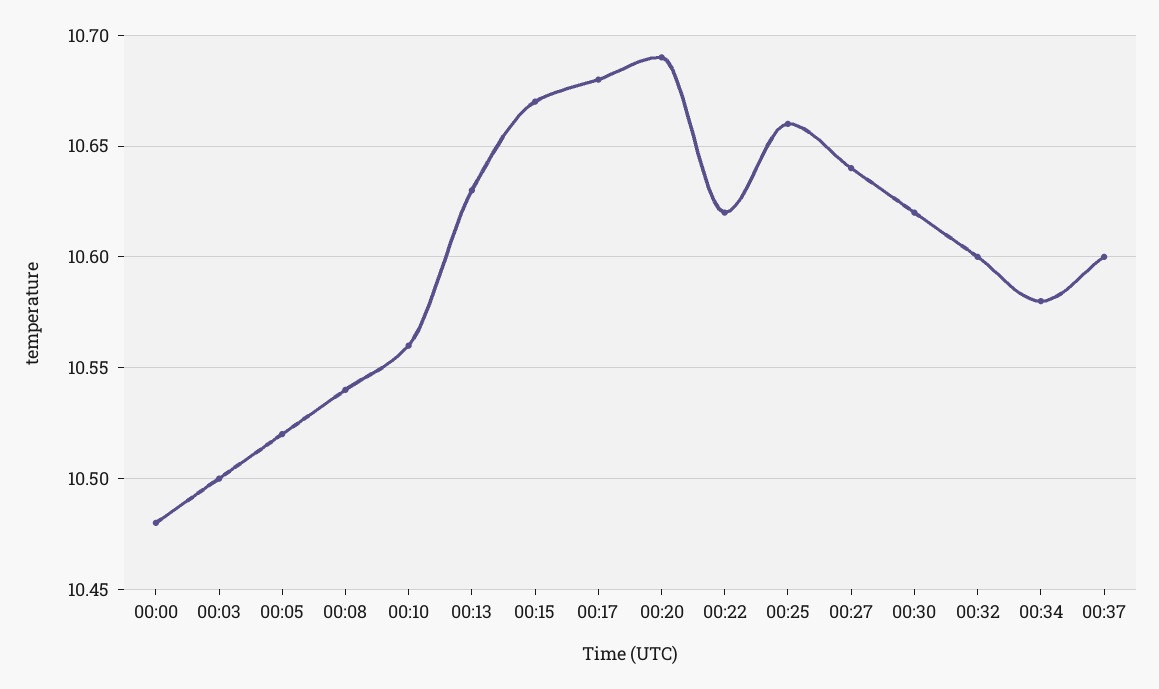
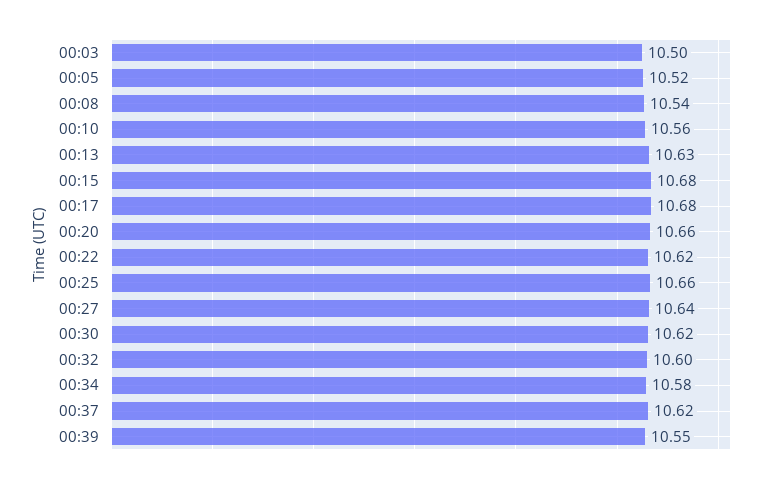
00:00: 10.48 -> none
00:15: 10.67 -> 10.68
00:20: 10.69 -> 10.66
00:37: 10.6 -> 10.62
00:39: none -> 10.55

